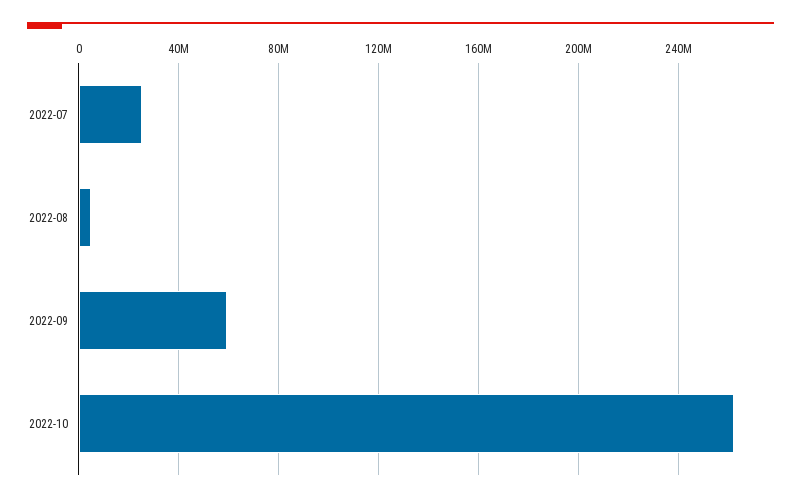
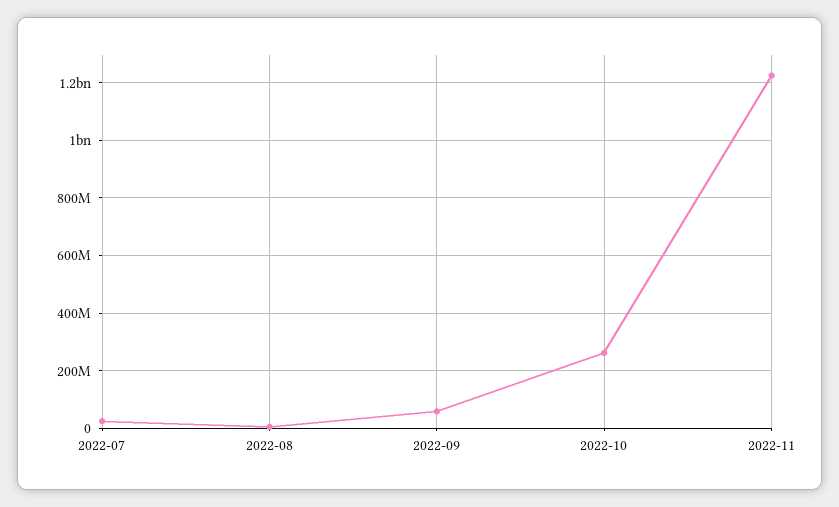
2022-11: none -> 1225000000

